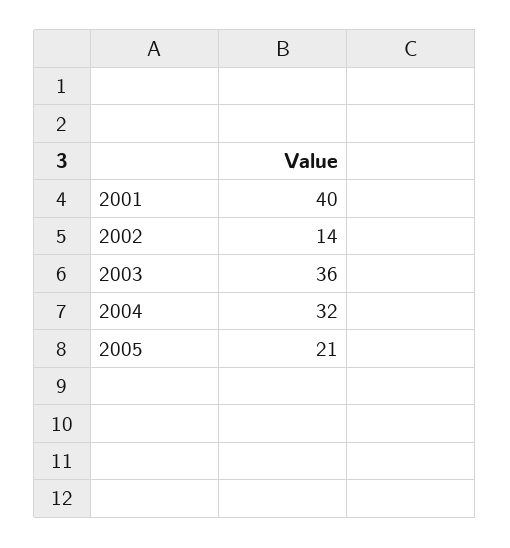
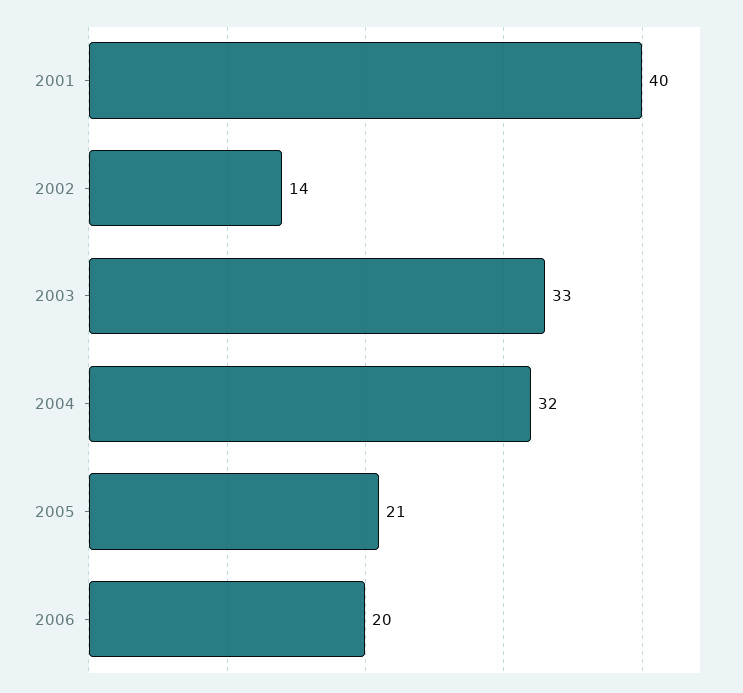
2003: 36 -> 33
2006: none -> 20

